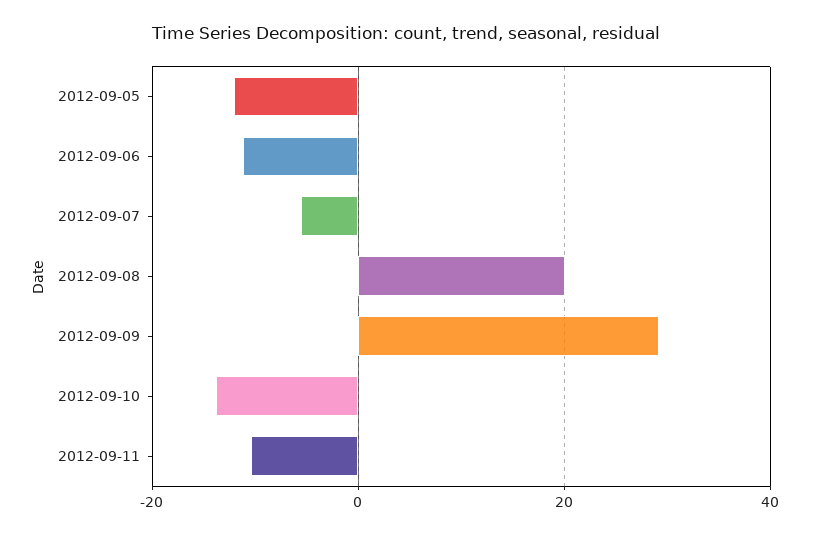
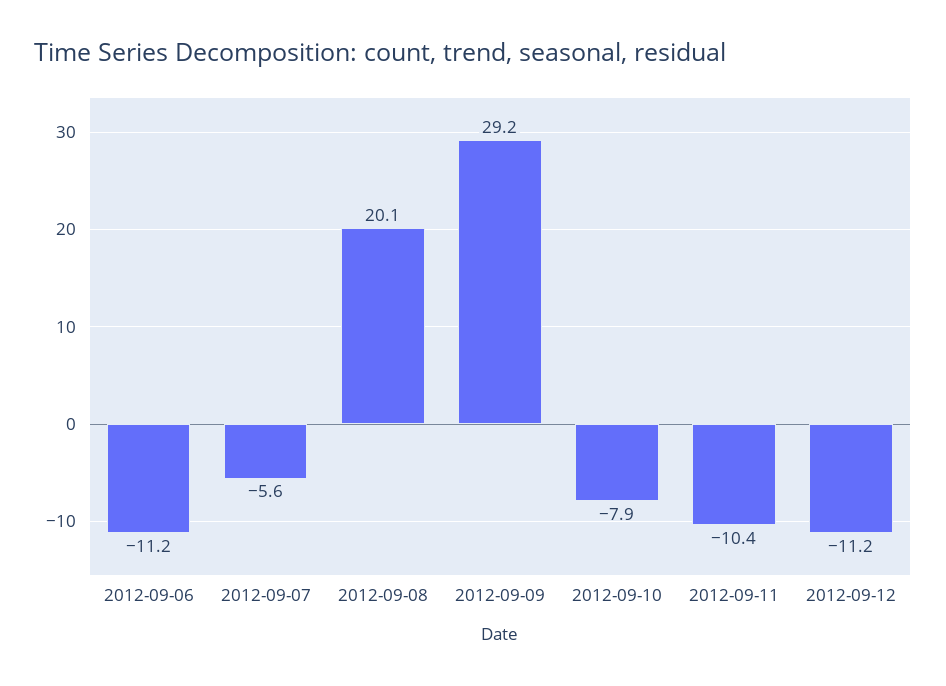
2012-09-05: -12 -> none
2012-09-10: -14 -> -7.9
2012-09-12: none -> -11.2

